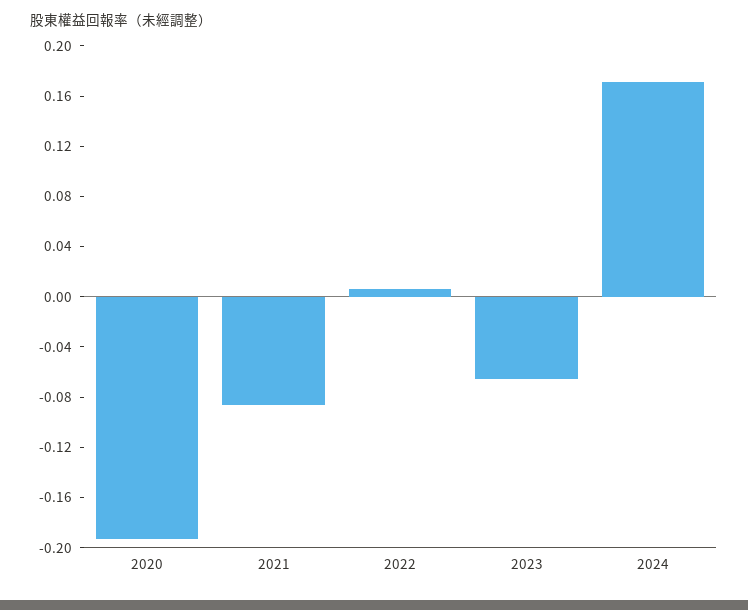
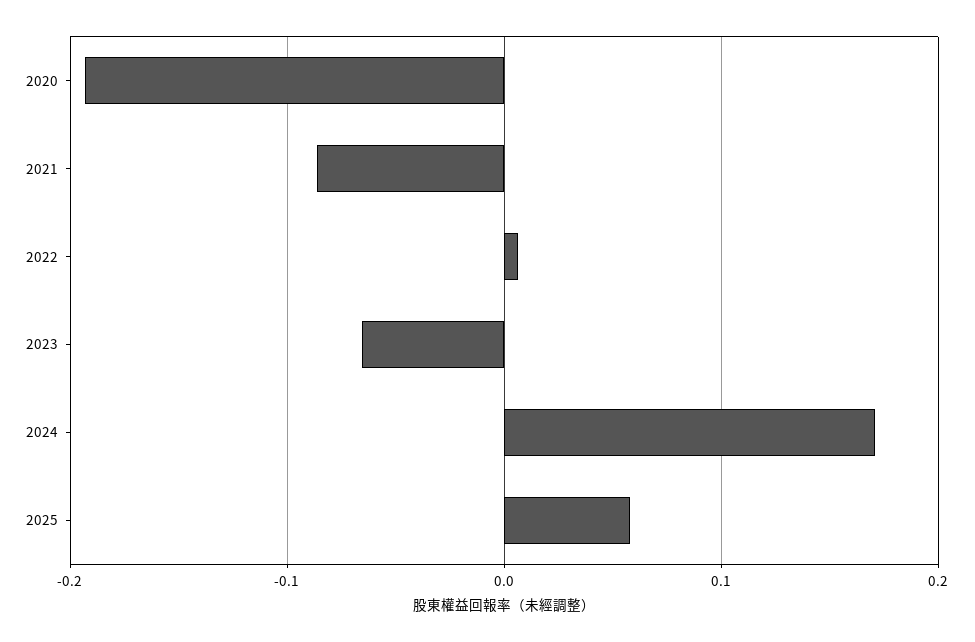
2025: none -> 0.06

